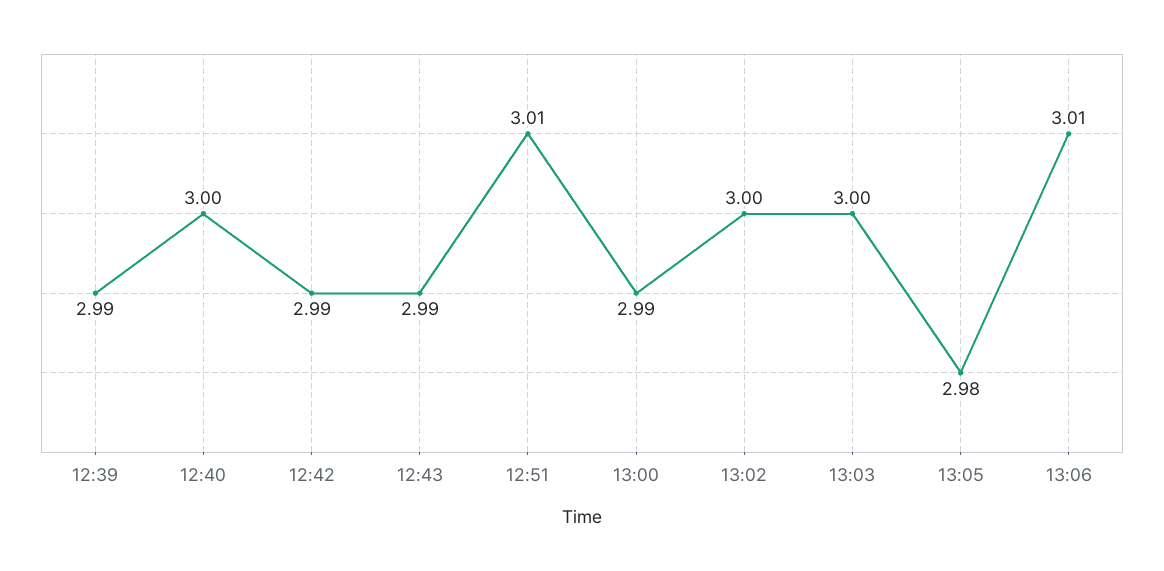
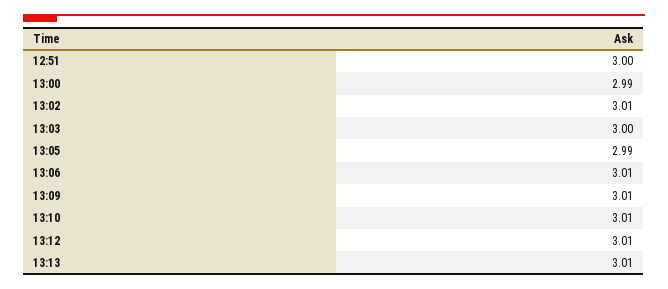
12:39: 2.99 -> none
12:40: 3 -> none
12:42: 2.99 -> none
12:43: 2.99 -> none
12:51: 3.01 -> 3
13:02: 3 -> 3.01
13:05: 2.98 -> 2.99
13:09: none -> 3.01
13:10: none -> 3.01
13:12: none -> 3.01
13:13: none -> 3.01

